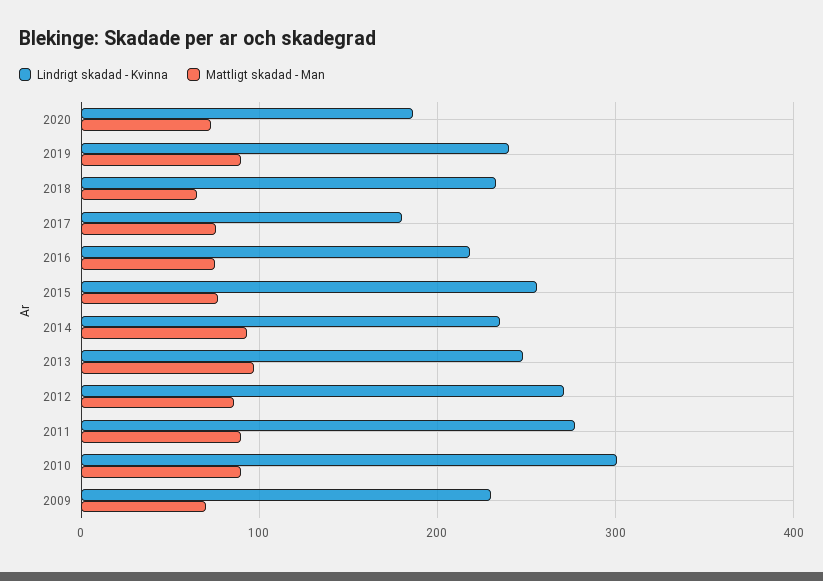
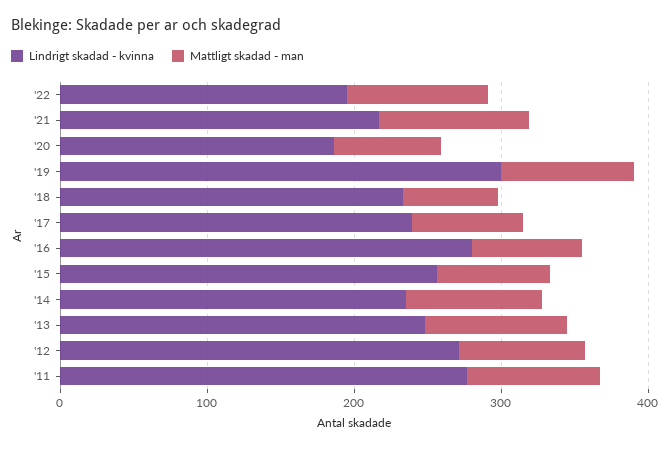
Lindrigt skadad - Kvinna, 2019: 240 -> 300
Lindrigt skadad - Kvinna, 2017: 180 -> 240
Lindrigt skadad - Kvinna, 2016: 220 -> 280
Lindrigt skadad - Kvinna, 2010: 300 -> none
Mattligt skadad - Man, 2010: 90 -> none
Lindrigt skadad - Kvinna, 2009: 230 -> none
Mattligt skadad - Man, 2009: 70 -> none
Lindrigt skadad - Kvinna, '22: none -> 200
Mattligt skadad - Man, '22: none -> 100
Lindrigt skadad - Kvinna, '21: none -> 220
Mattligt skadad - Man, '21: none -> 100

